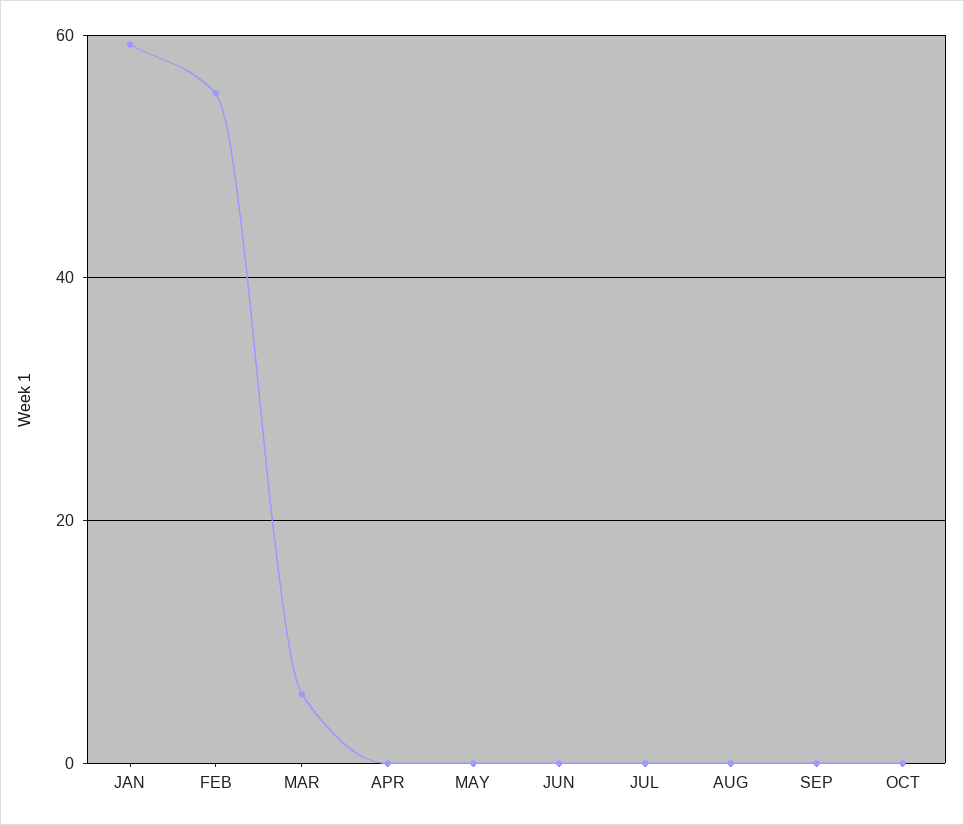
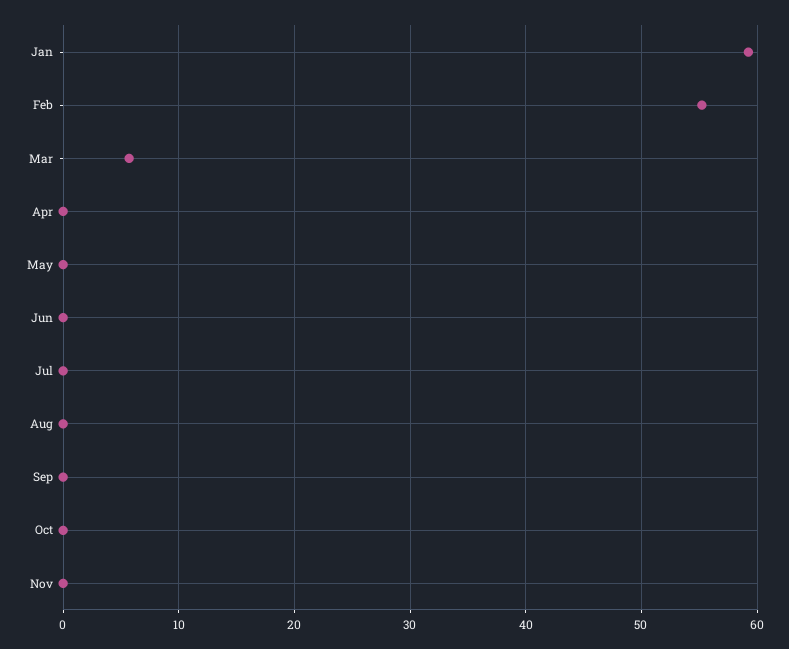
Nov: none -> 0

